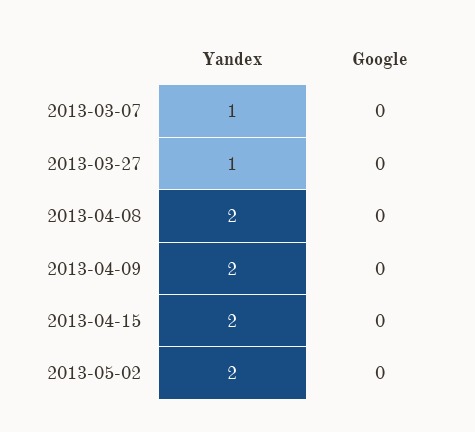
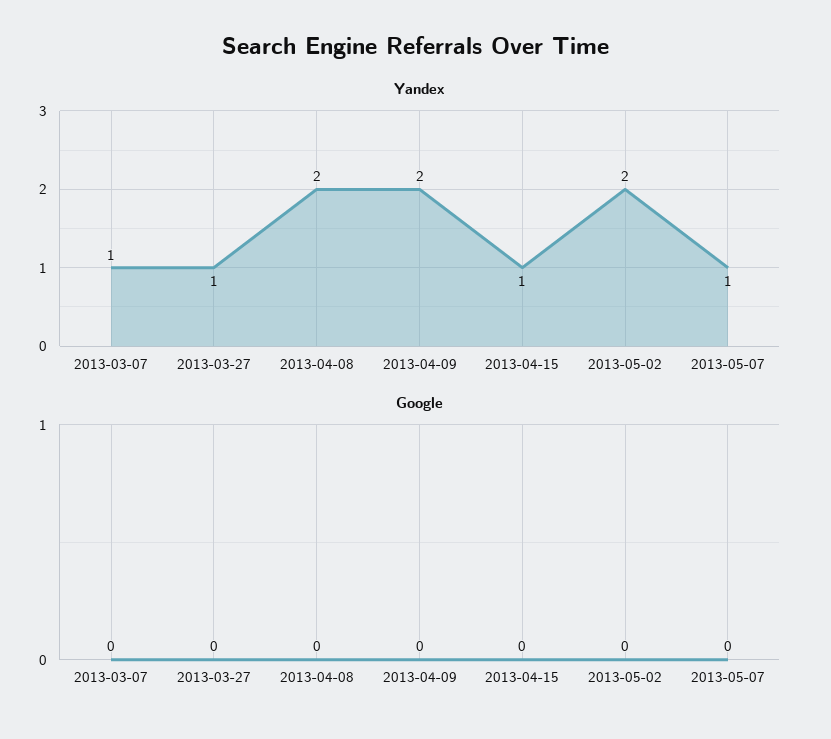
Yandex, 2013-04-15: 2 -> 1
Yandex, 2013-05-07: none -> 1
Google, 2013-05-07: none -> 0

